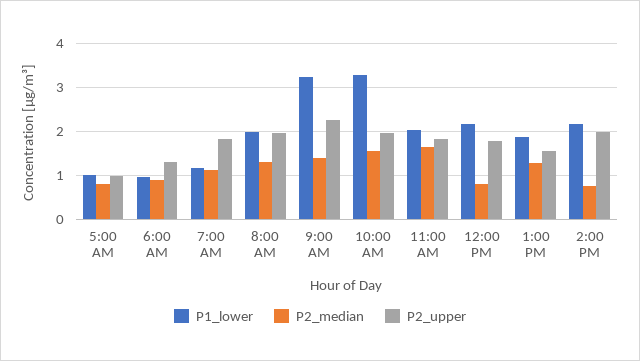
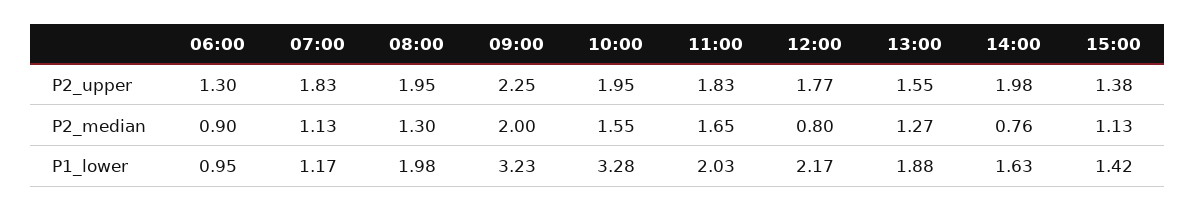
P1_lower, 5:00 AM: 1 -> none
P2_median, 5:00 AM: 0.8 -> none
P2_upper, 5:00 AM: 1 -> none
P2_median, 9:00 AM: 1.4 -> 2
P1_lower, 2:00 PM: 2.2 -> 1.63
P2_upper, 15:00: none -> 1.38
P2_median, 15:00: none -> 1.13
P1_lower, 15:00: none -> 1.42

